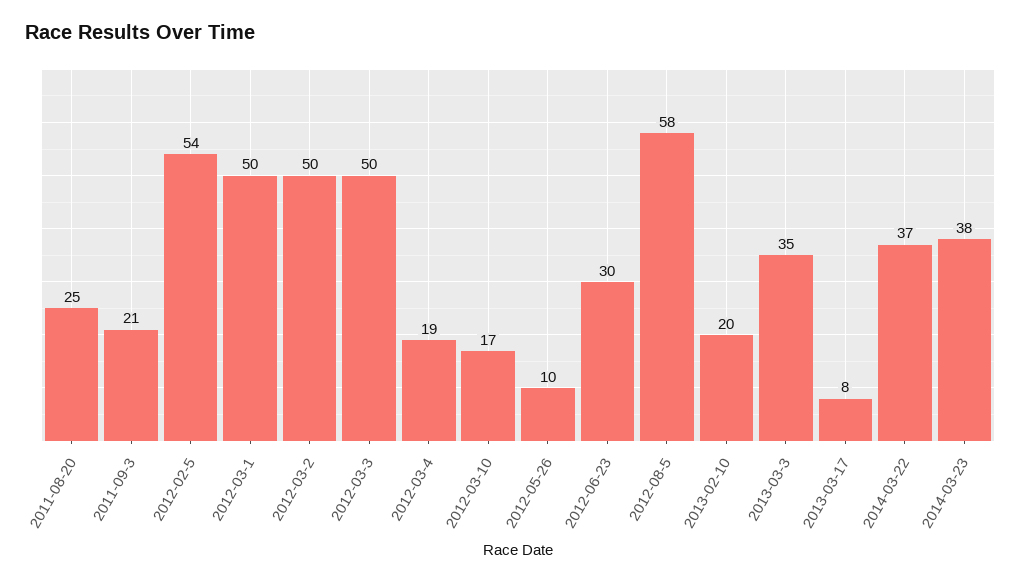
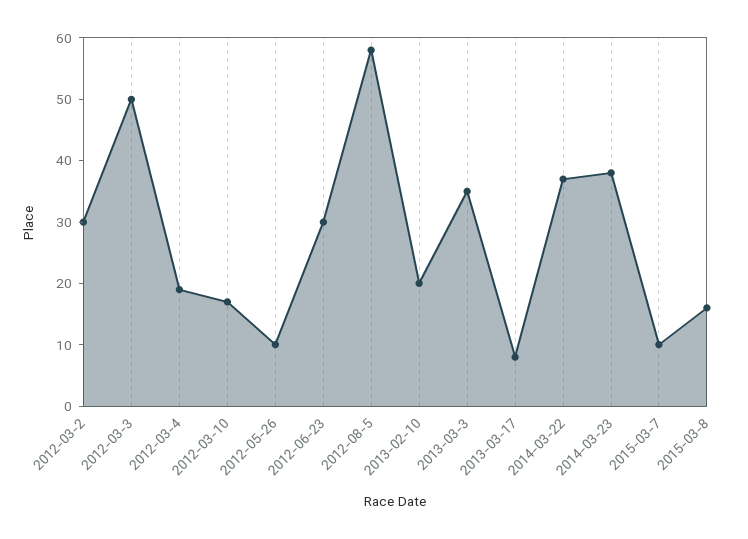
2011-08-20: 25 -> none
2011-09-3: 21 -> none
2012-02-5: 54 -> none
2012-03-1: 50 -> none
2012-03-2: 50 -> 30
2015-03-7: none -> 10
2015-03-8: none -> 15

